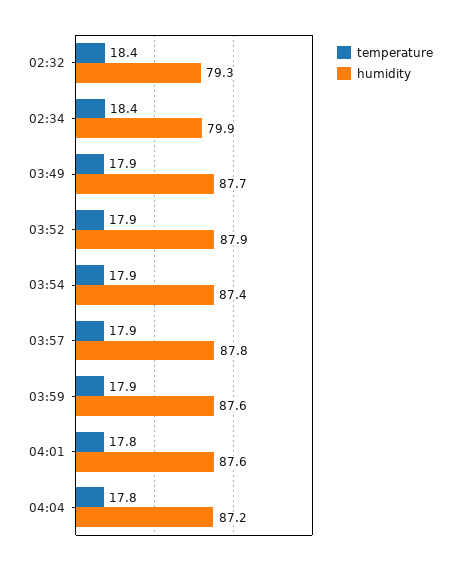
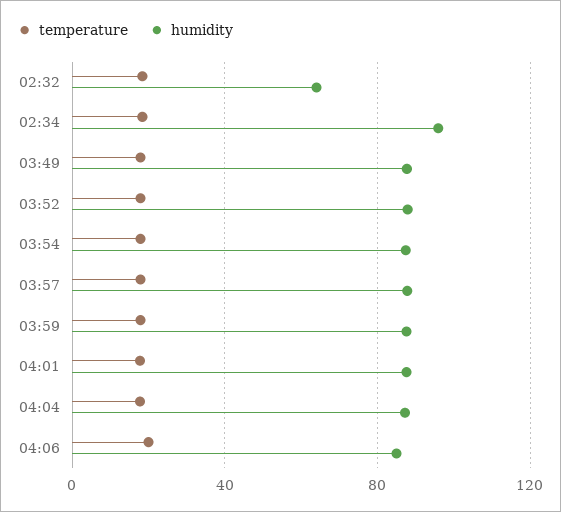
humidity, 02:32: 79.3 -> 65
humidity, 02:34: 79.9 -> 95
temperature, 04:06: none -> 20
humidity, 04:06: none -> 85

